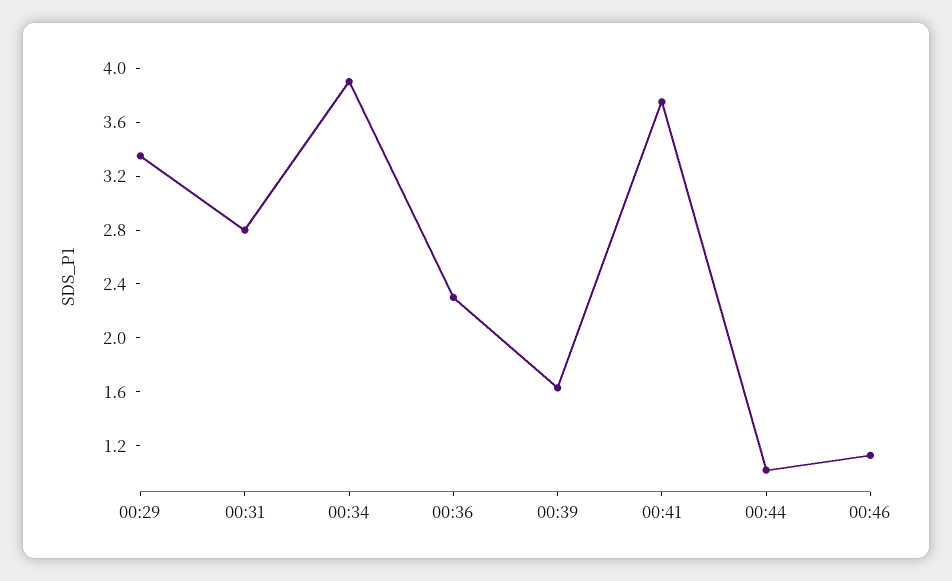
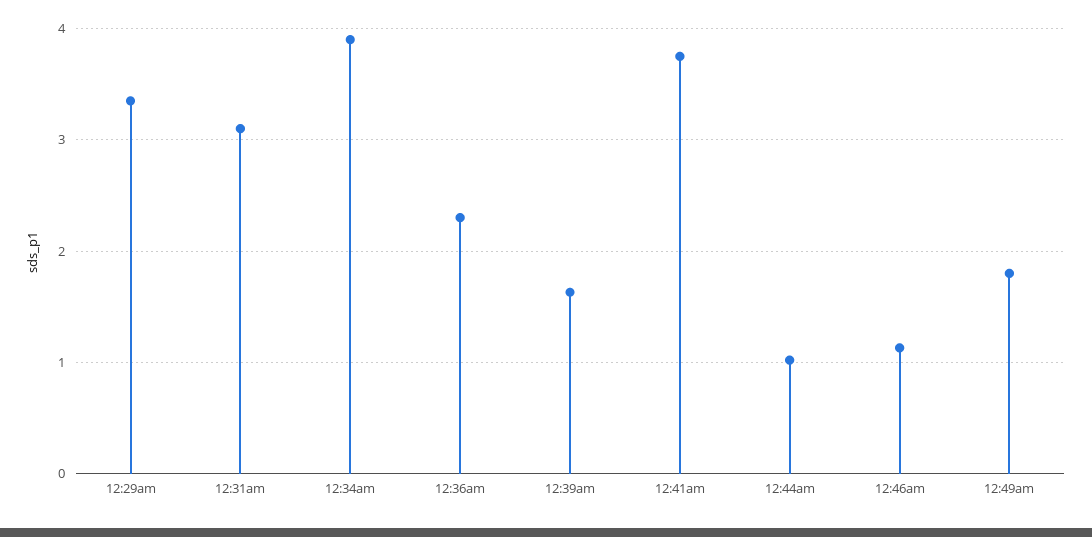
00:31: 2.8 -> 3.1
12:49am: none -> 1.8

